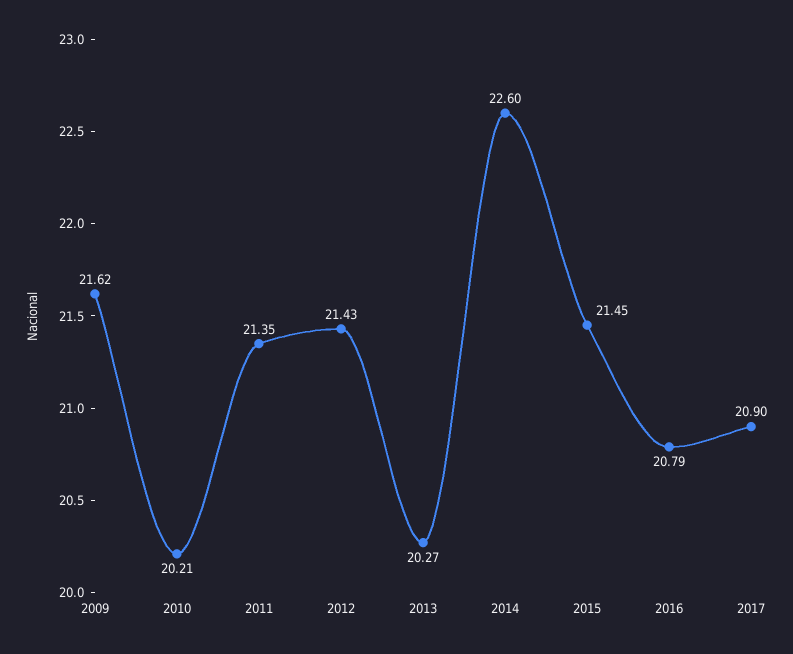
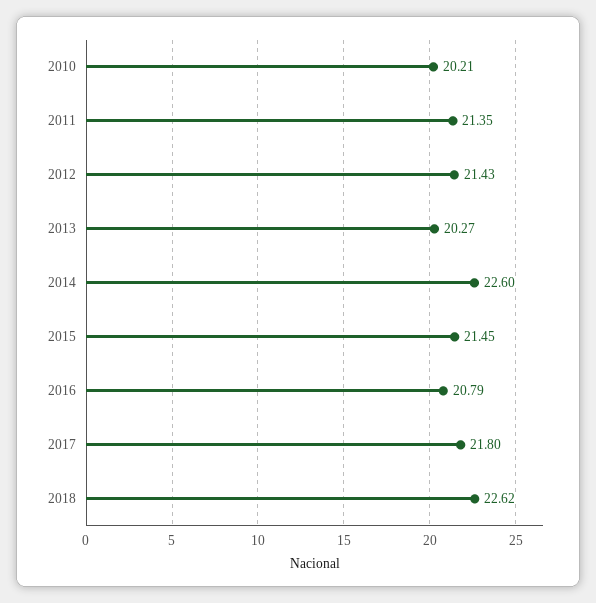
2009: 21.62 -> none
2017: 20.9 -> 21.8
2018: none -> 22.62

